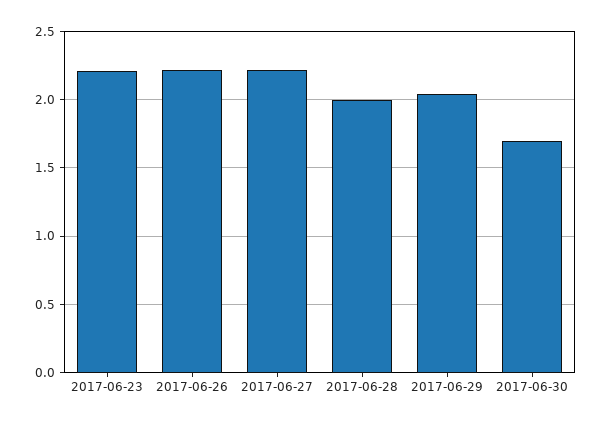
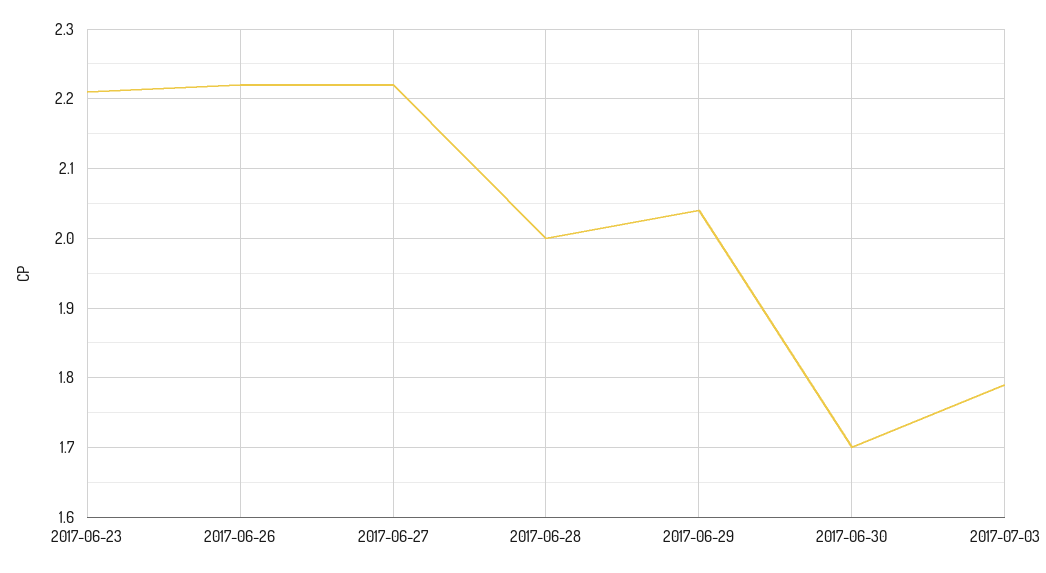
2017-07-03: none -> 1.79

